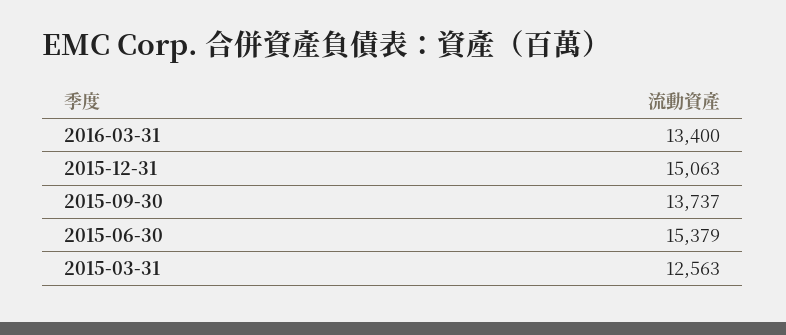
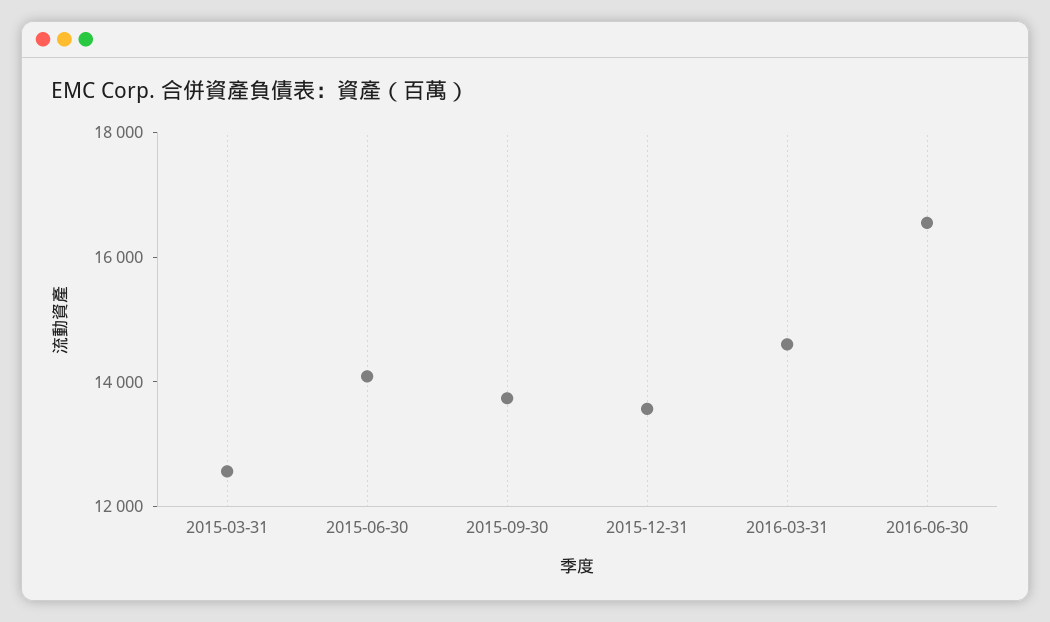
2016-03-31: 13400 -> 14500
2015-12-31: 15063 -> 13500
2015-06-30: 15379 -> 14000
2016-06-30: none -> 16500

